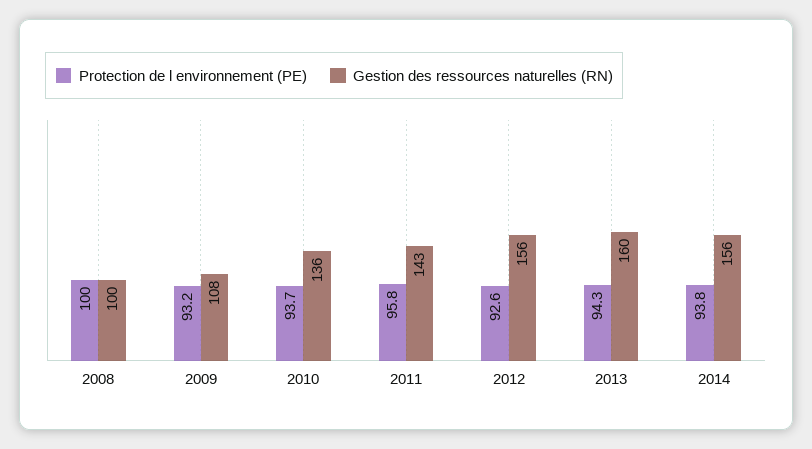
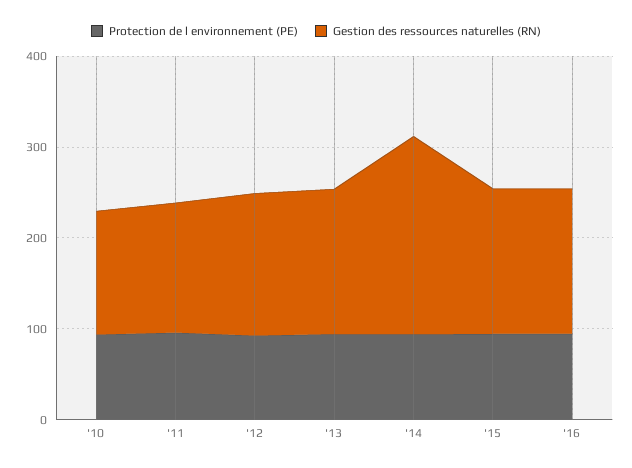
Protection de l environnement (PE), 2008: 100 -> none
Gestion des ressources naturelles (RN), 2008: 100 -> none
Protection de l environnement (PE), 2009: 93.2 -> none
Gestion des ressources naturelles (RN), 2009: 108 -> none
Gestion des ressources naturelles (RN), 2014: 156 -> 220
Protection de l environnement (PE), '15: none -> 100
Gestion des ressources naturelles (RN), '15: none -> 160
Protection de l environnement (PE), '16: none -> 100
Gestion des ressources naturelles (RN), '16: none -> 160

